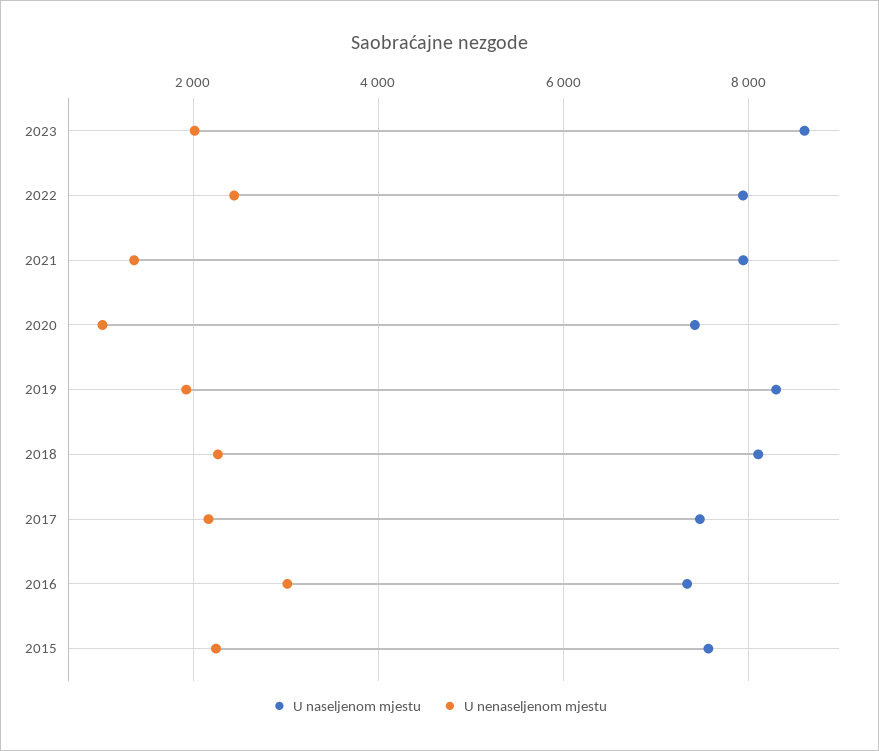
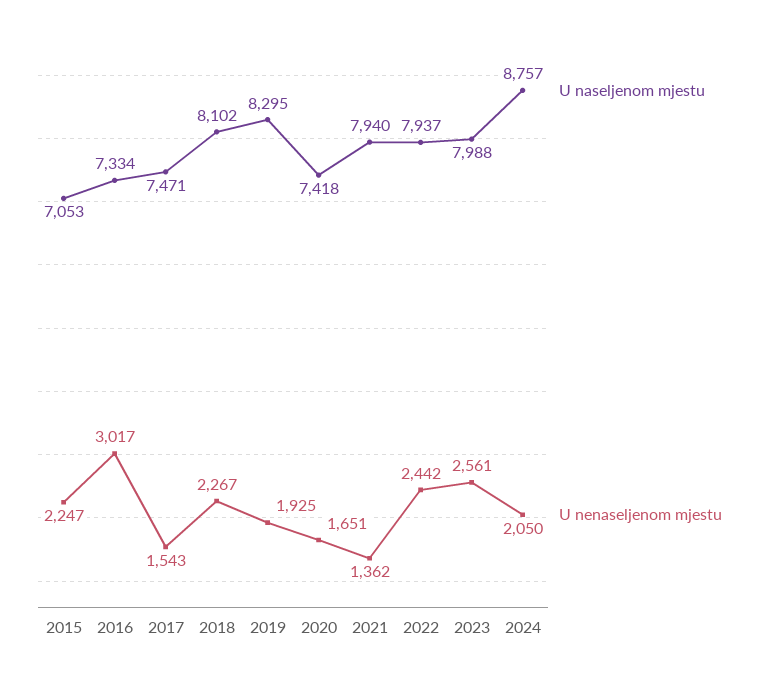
U naseljenom mjestu, 2023: 8600 -> 7988
U nenaseljenom mjestu, 2023: 2000 -> 2561
U nenaseljenom mjestu, 2020: 1000 -> 1651
U nenaseljenom mjestu, 2017: 2200 -> 1543
U naseljenom mjestu, 2015: 7600 -> 7053
U naseljenom mjestu, 2024: none -> 8757
U nenaseljenom mjestu, 2024: none -> 2050

